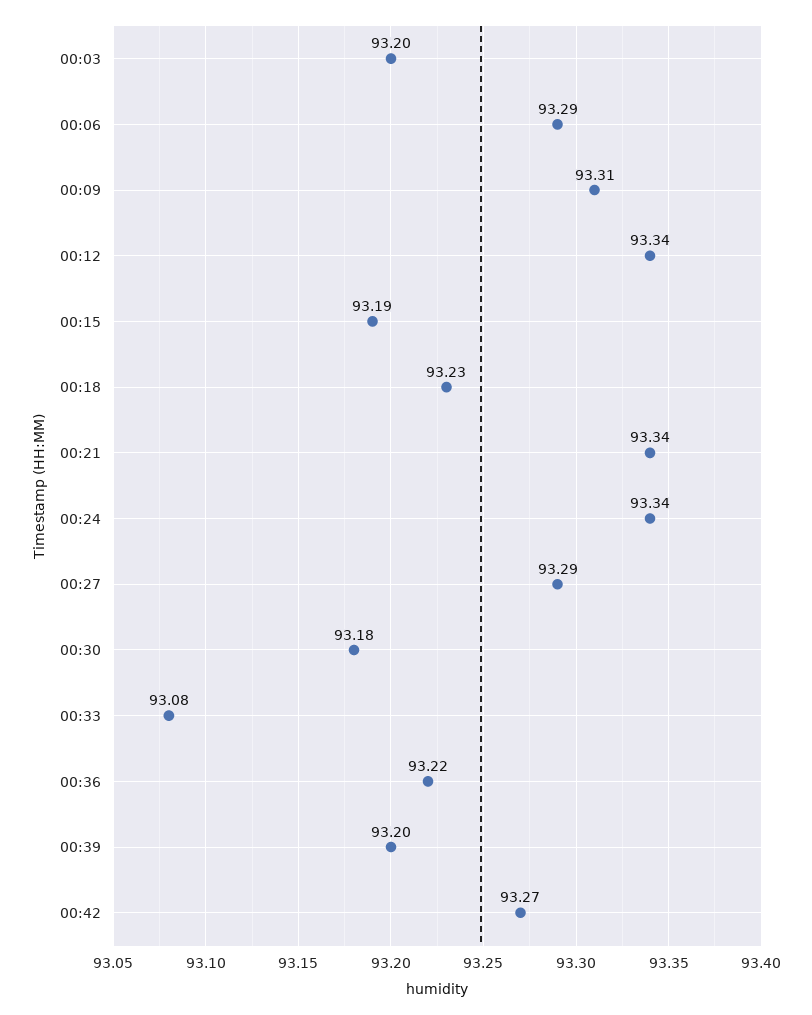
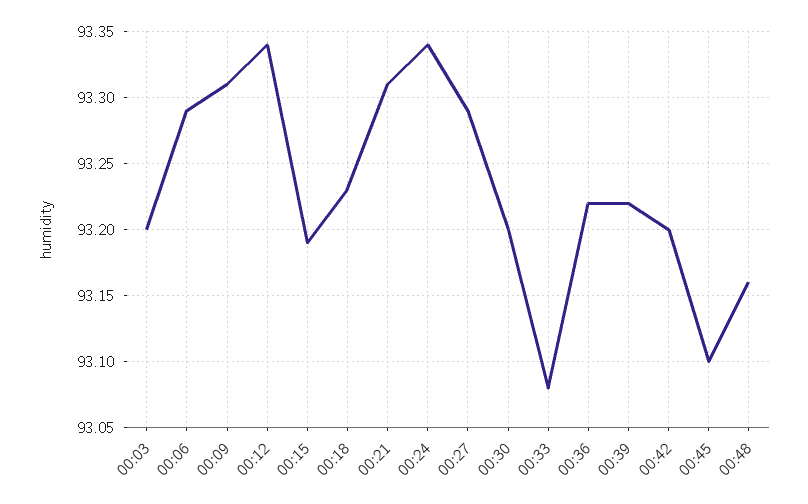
00:21: 93.34 -> 93.31
00:30: 93.18 -> 93.2
00:39: 93.2 -> 93.22
00:42: 93.27 -> 93.2
00:45: none -> 93.1
00:48: none -> 93.16

